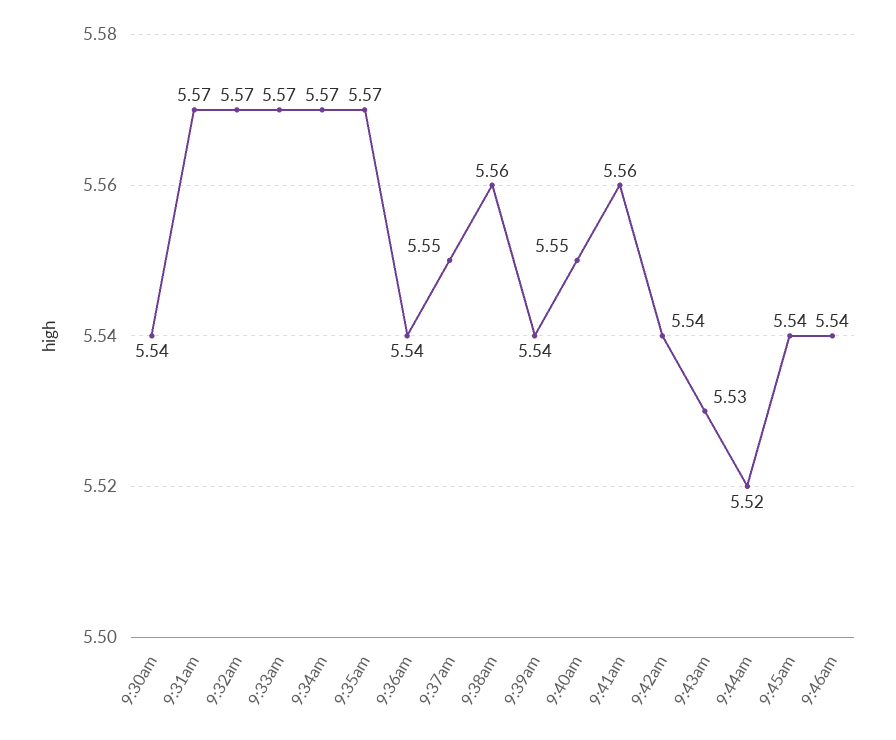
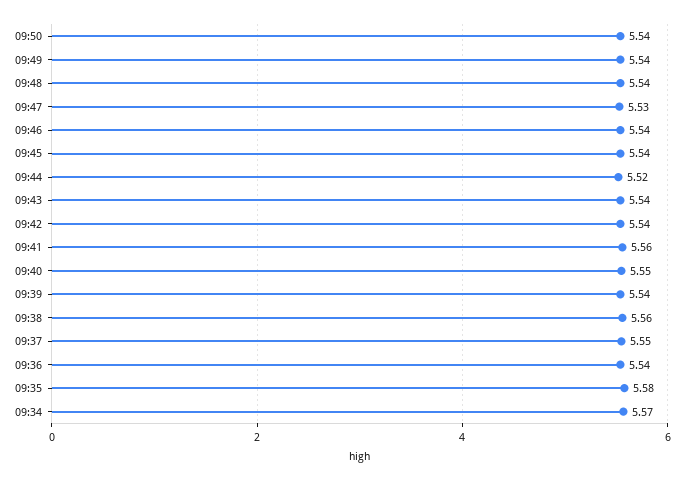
9:30am: 5.54 -> none
9:31am: 5.57 -> none
9:32am: 5.57 -> none
9:33am: 5.57 -> none
9:35am: 5.57 -> 5.58
9:43am: 5.53 -> 5.54
09:50: none -> 5.54
09:49: none -> 5.54
09:48: none -> 5.54
09:47: none -> 5.53

